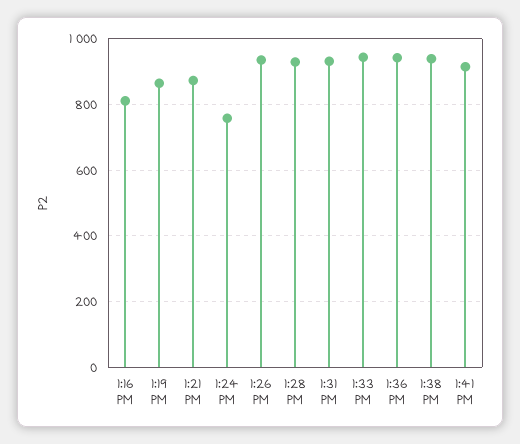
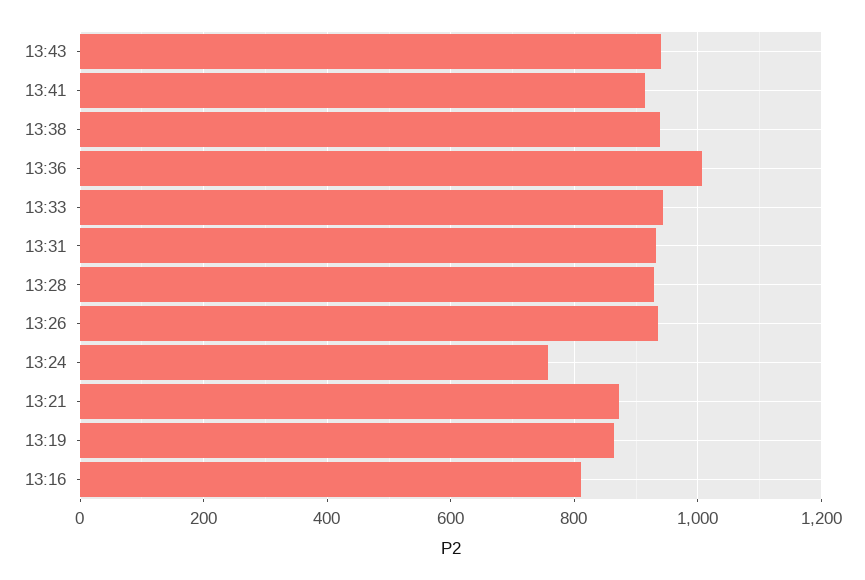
1:36 PM: 940 -> 1000
13:43: none -> 940

